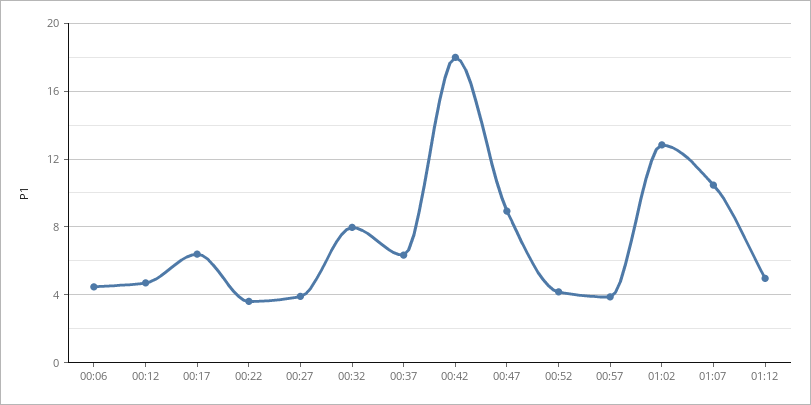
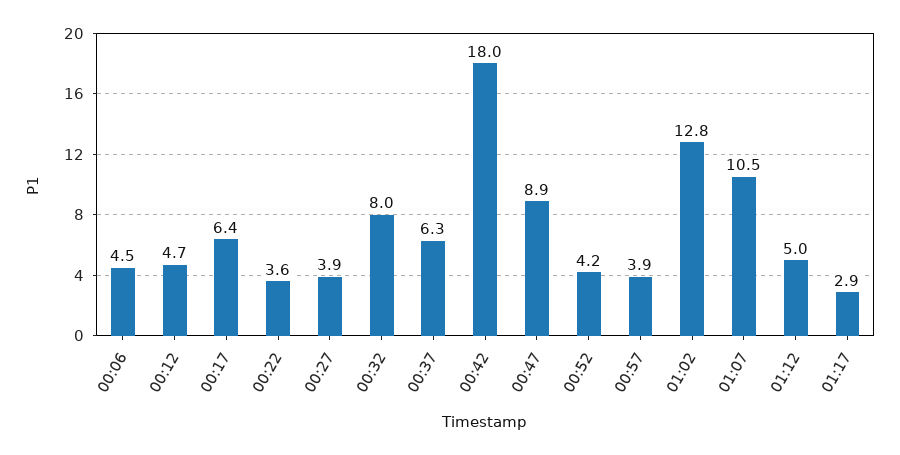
01:17: none -> 2.9

